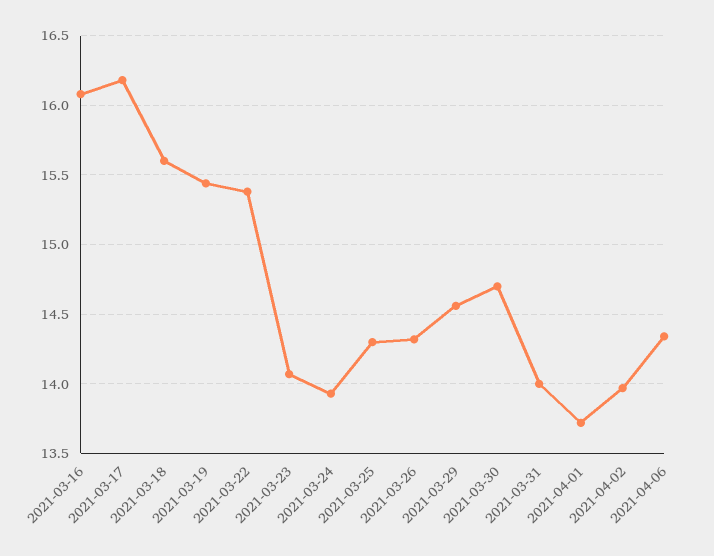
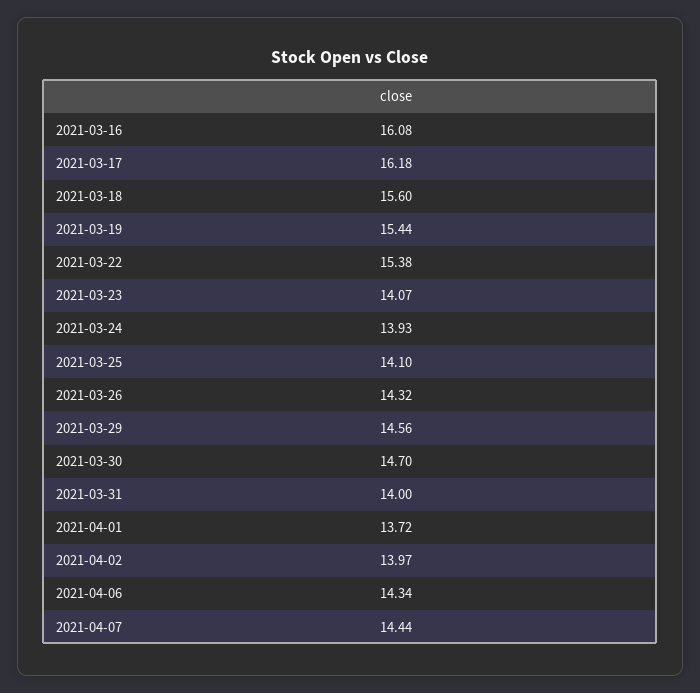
2021-03-25: 14.3 -> 14.1
2021-04-07: none -> 14.44

